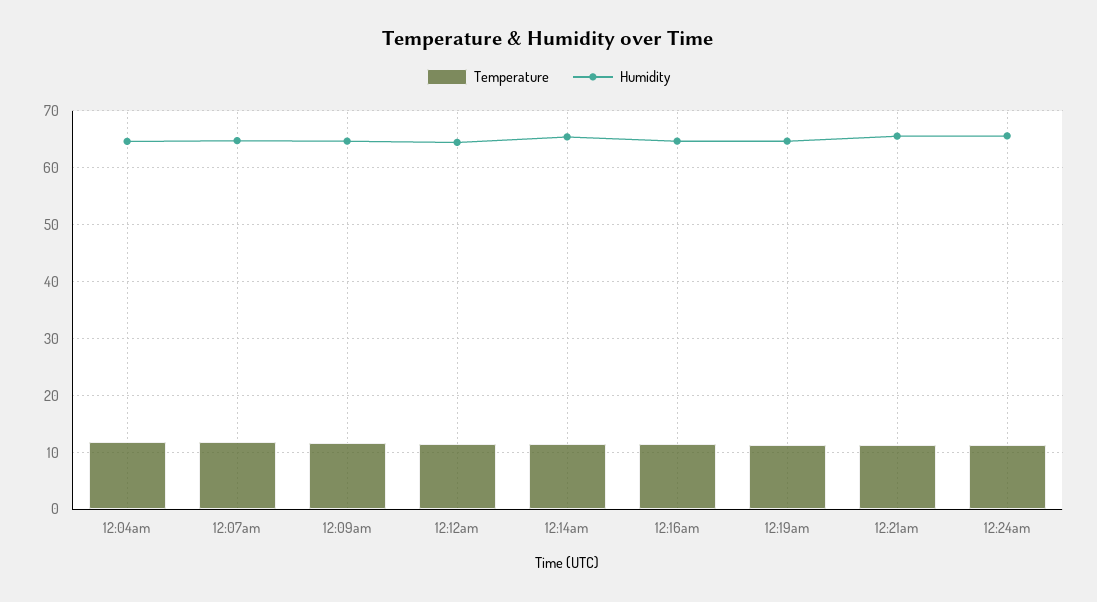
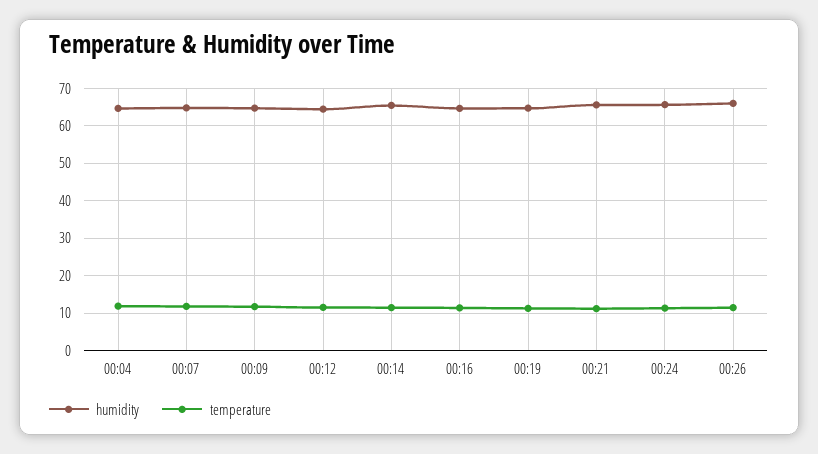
Humidity, 00:26: none -> 66
Temperature, 00:26: none -> 12

